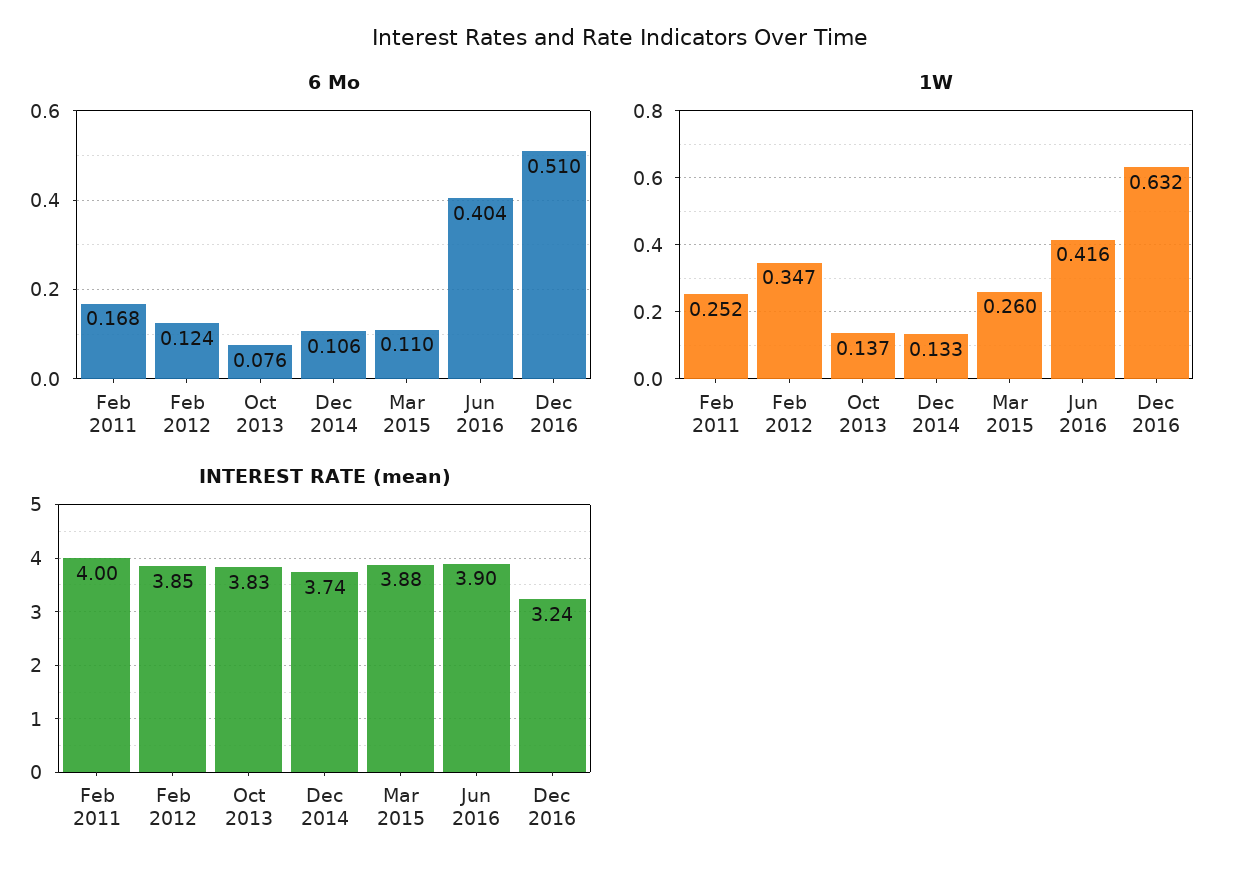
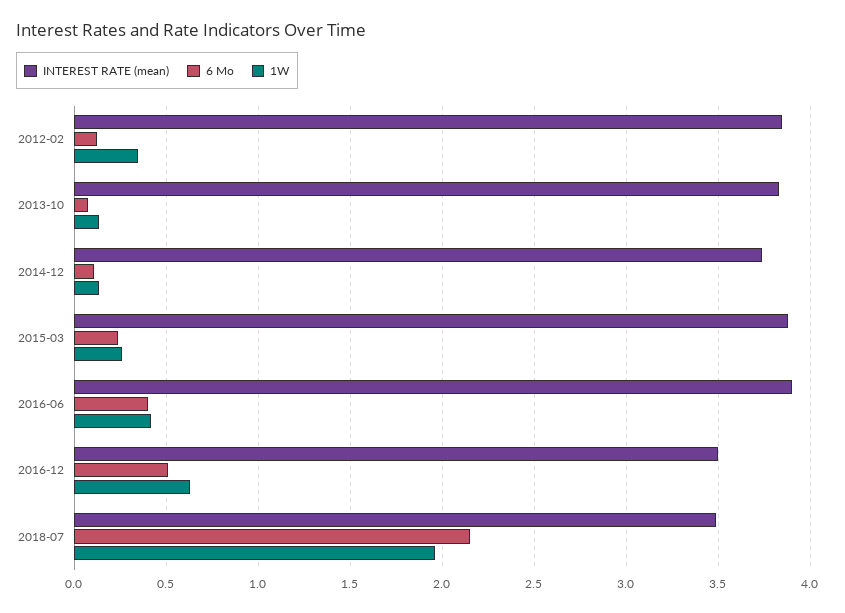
6 Mo, Feb 2011: 0.168 -> none
6 Mo, Mar 2015: 0.11 -> 0.25
1W, Feb 2011: 0.252 -> none
INTEREST RATE (mean), Feb 2011: 4 -> none
INTEREST RATE (mean), Dec 2016: 3.24 -> 3.5
INTEREST RATE (mean), 2018-07: none -> 3.5
6 Mo, 2018-07: none -> 2.15
1W, 2018-07: none -> 1.95

